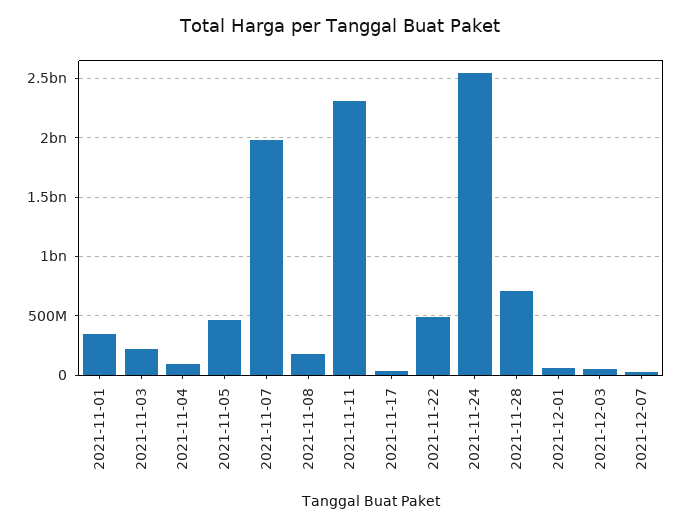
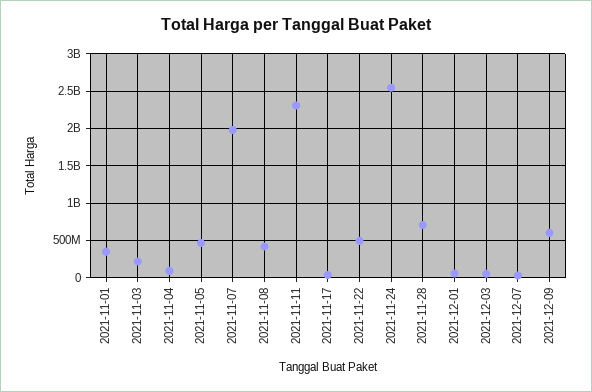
2021-11-08: 200000000 -> 400000000
2021-12-09: none -> 600000000

